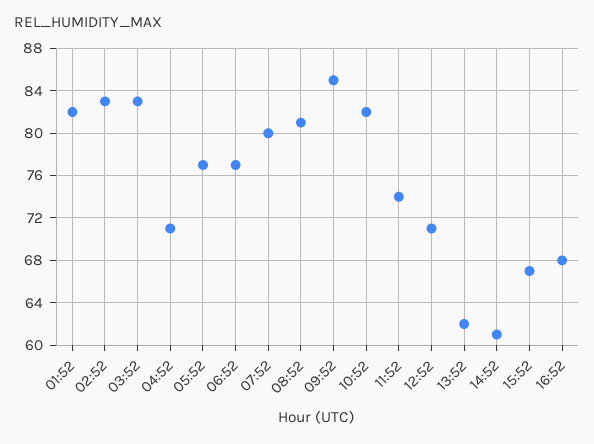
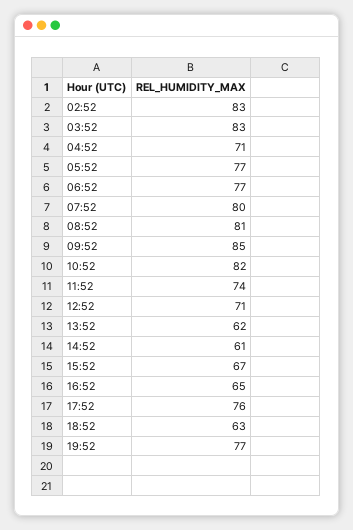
01:52: 82 -> none
16:52: 68 -> 65
17:52: none -> 76
18:52: none -> 63
19:52: none -> 77

